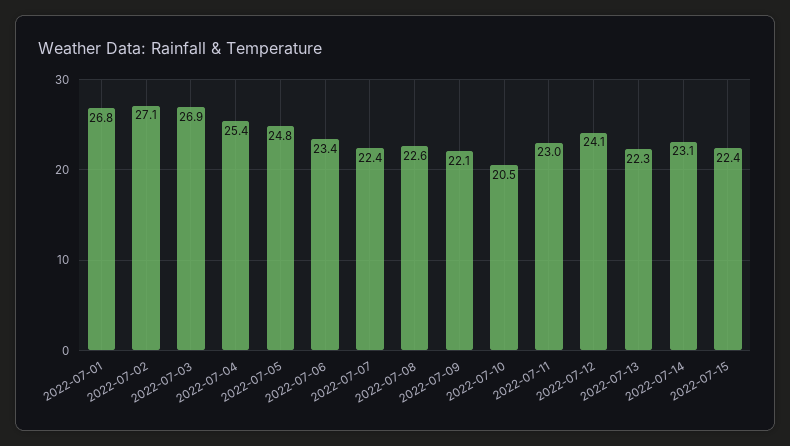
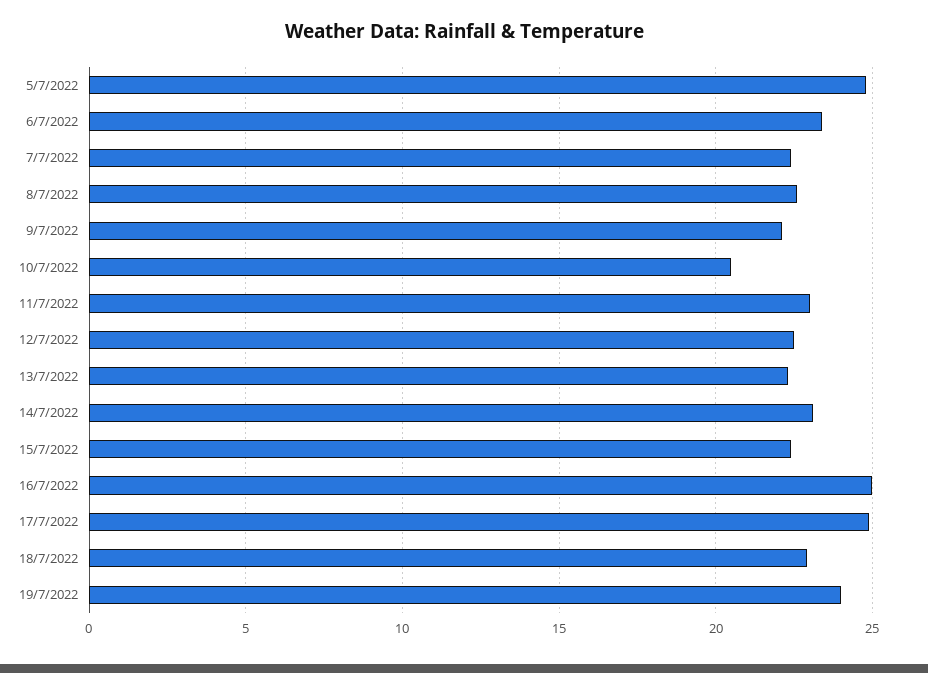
2022-07-01: 26.8 -> none
2022-07-02: 27.1 -> none
2022-07-03: 26.9 -> none
2022-07-04: 25.4 -> none
2022-07-12: 24.1 -> 22.5
16/7/2022: none -> 25
17/7/2022: none -> 25
18/7/2022: none -> 23
19/7/2022: none -> 24

